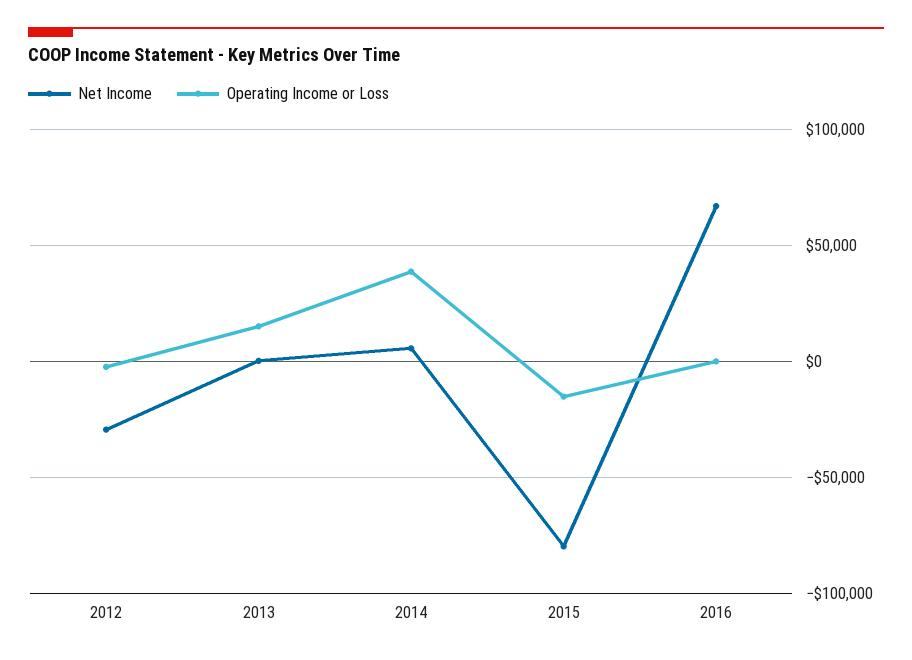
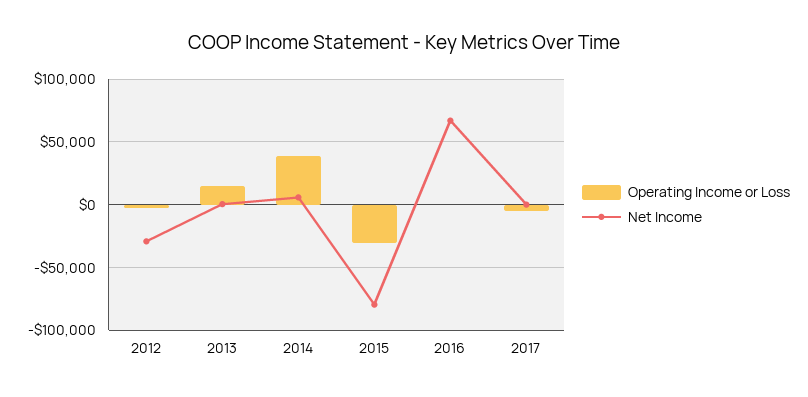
Operating Income or Loss, 2015: -15000 -> -30000
Operating Income or Loss, 2017: none -> -5000
Net Income, 2017: none -> 0

